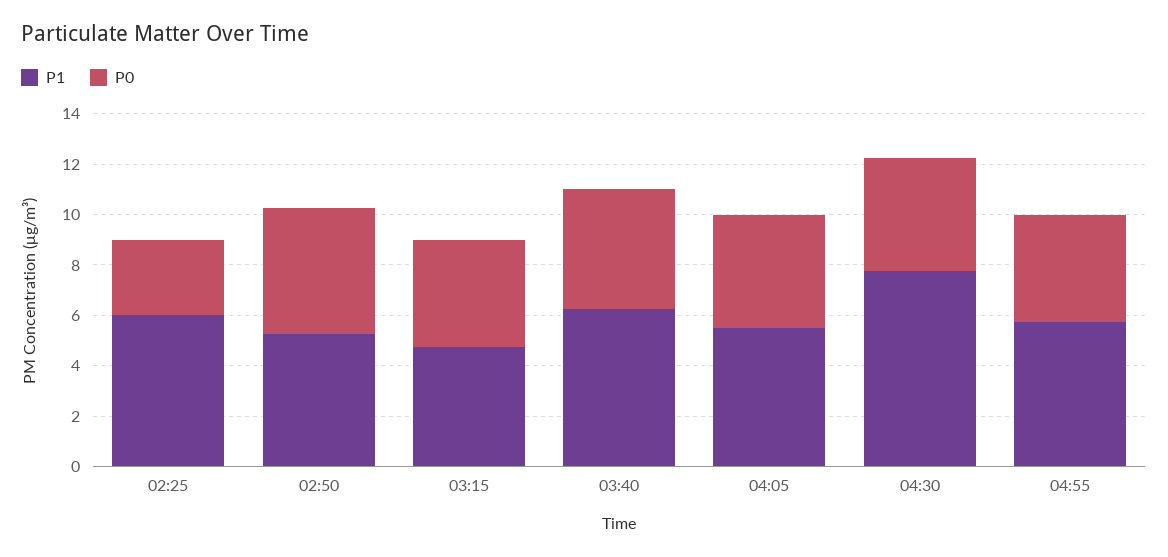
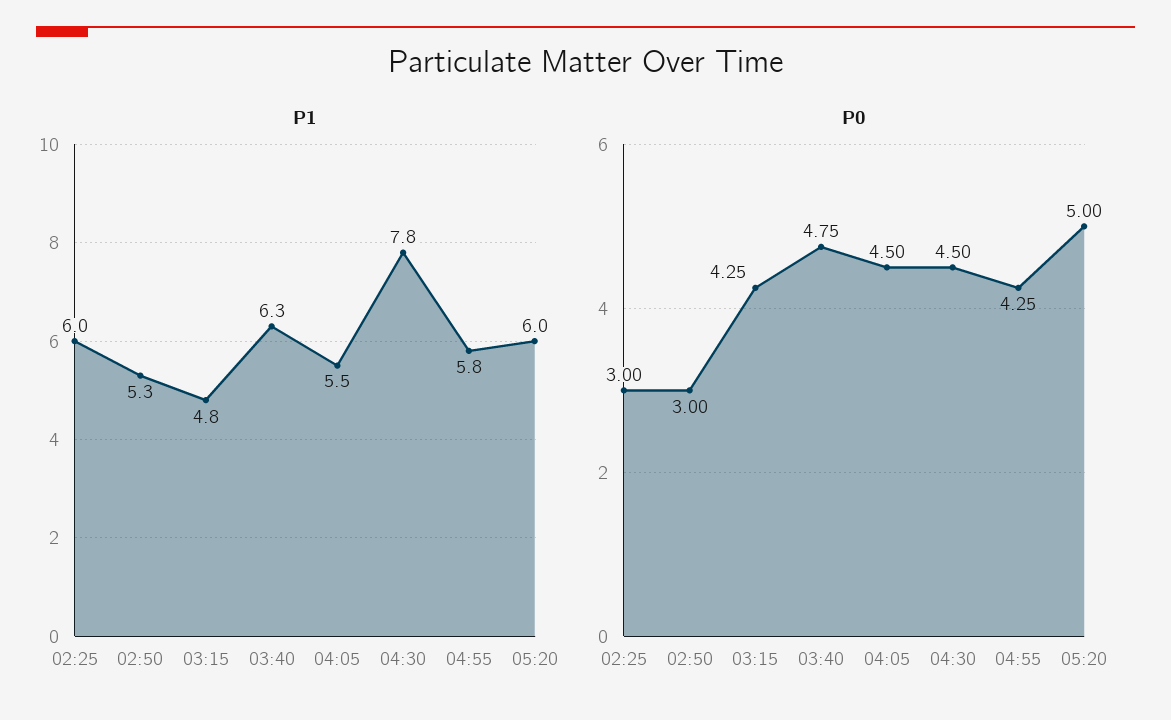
P0, 02:50: 5 -> 3
P1, 05:20: none -> 6
P0, 05:20: none -> 5

